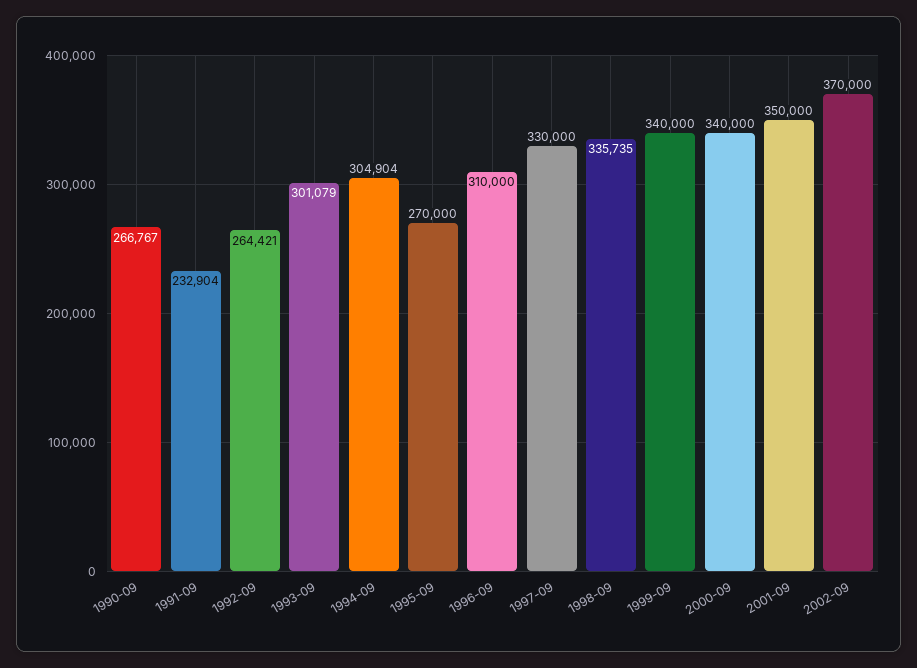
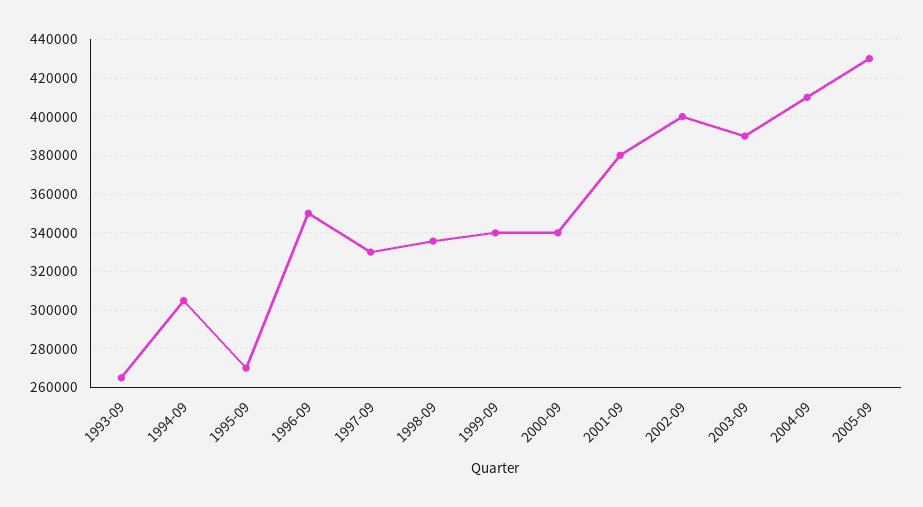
1990-09: 266767 -> none
1991-09: 232904 -> none
1992-09: 264421 -> none
1993-09: 301079 -> 265000
1996-09: 310000 -> 350000
2001-09: 350000 -> 380000
2002-09: 370000 -> 400000
2003-09: none -> 390000
2004-09: none -> 410000
2005-09: none -> 430000

